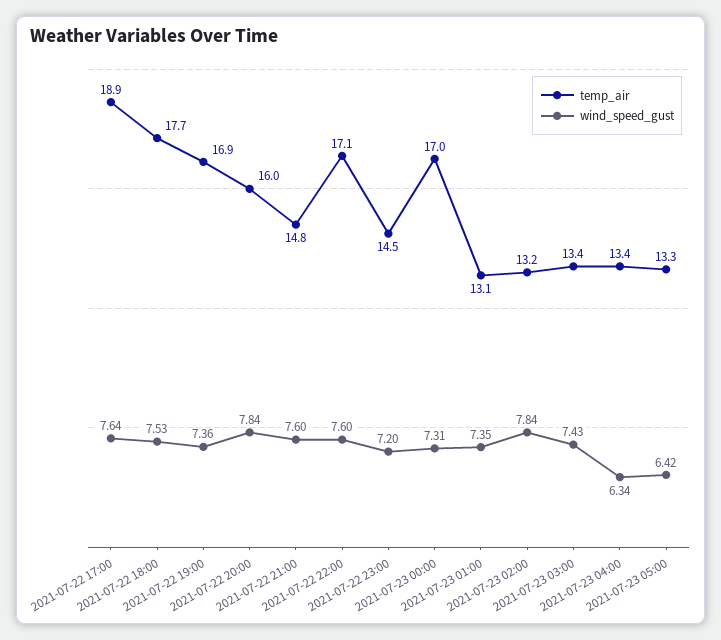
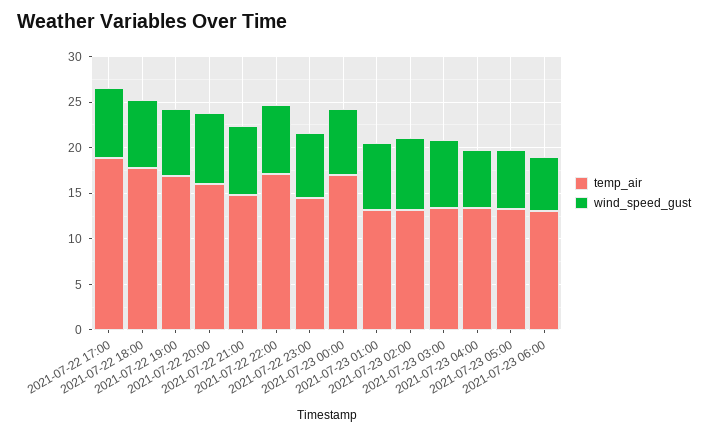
temp_air, 2021-07-23 06:00: none -> 13
wind_speed_gust, 2021-07-23 06:00: none -> 6

